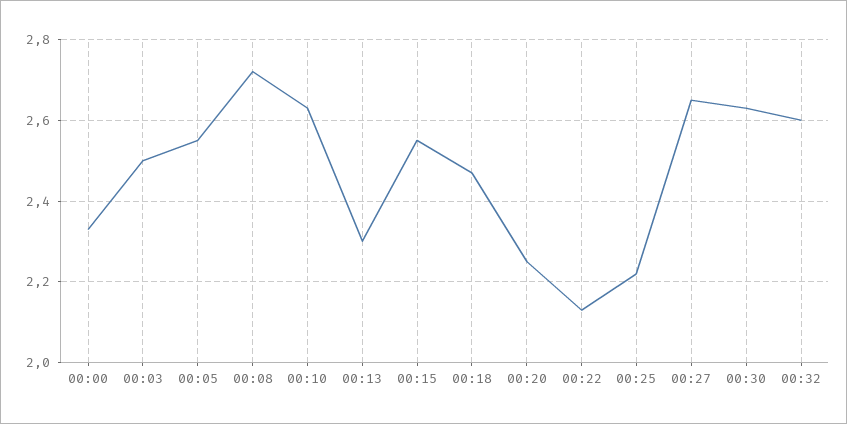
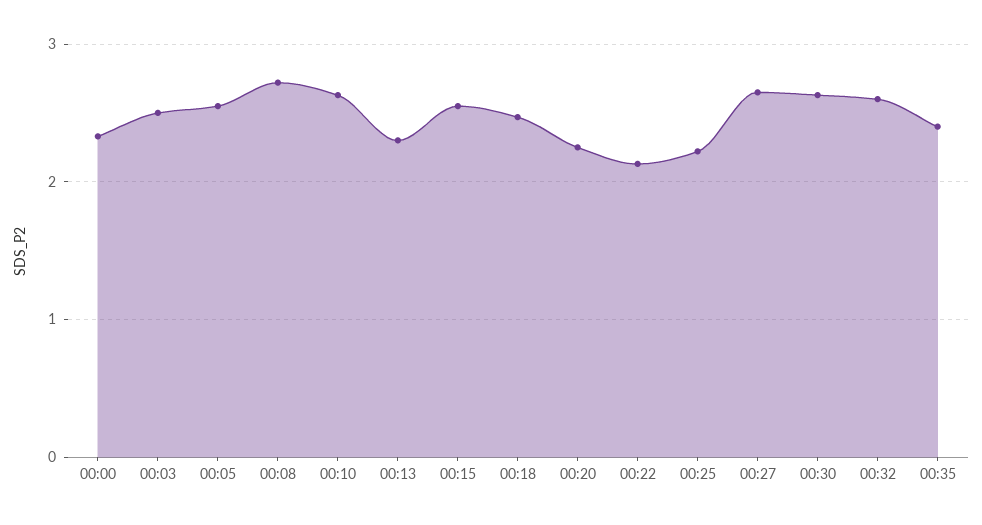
00:35: none -> 2.4

